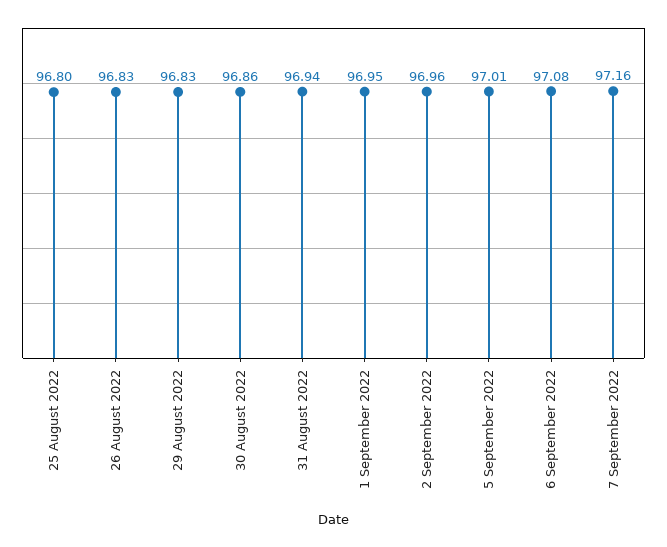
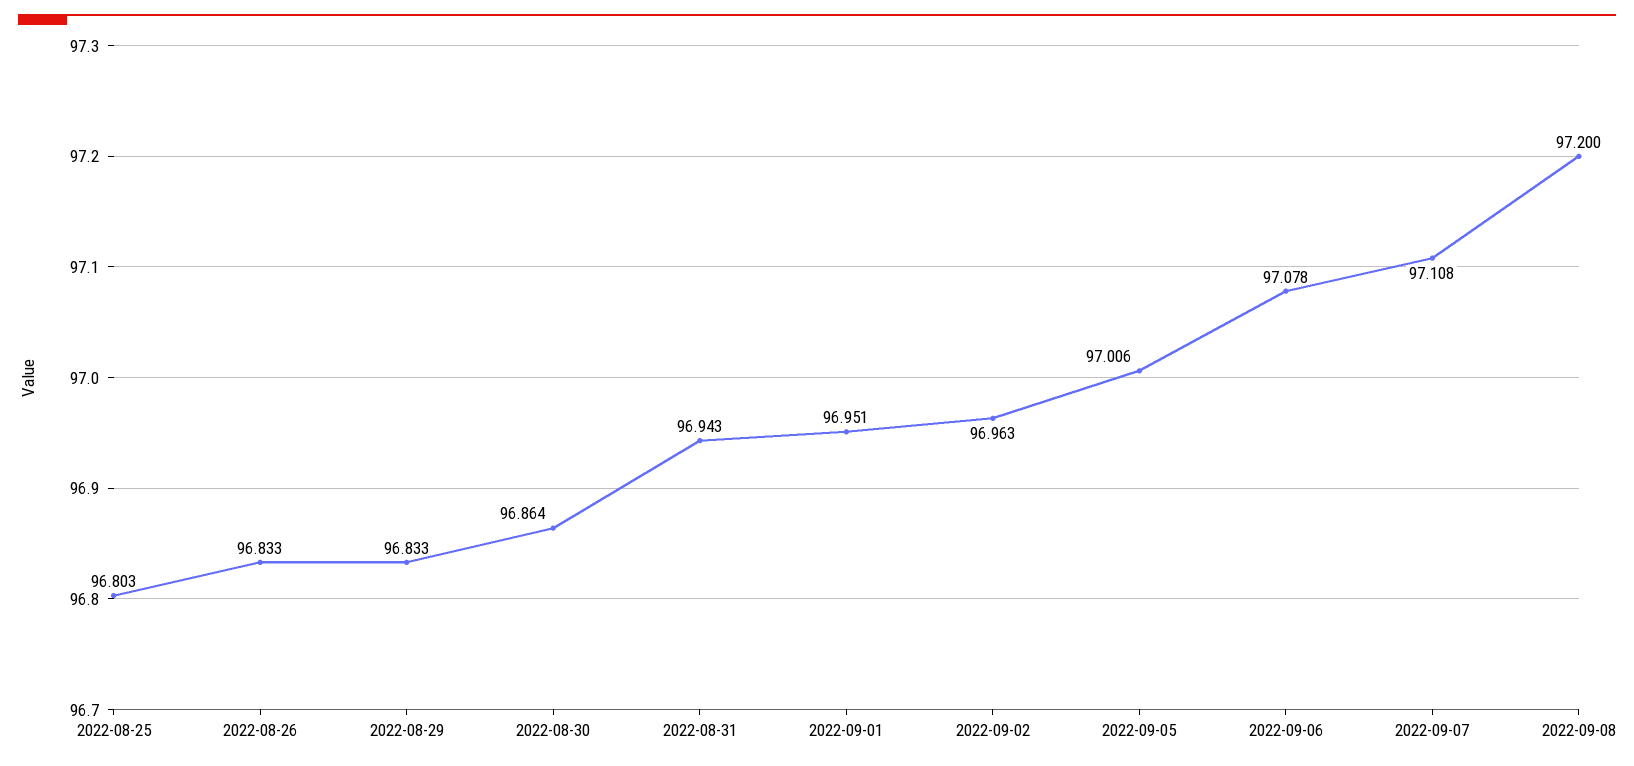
7 September 2022: 97.16 -> 97.108
2022-09-08: none -> 97.2

